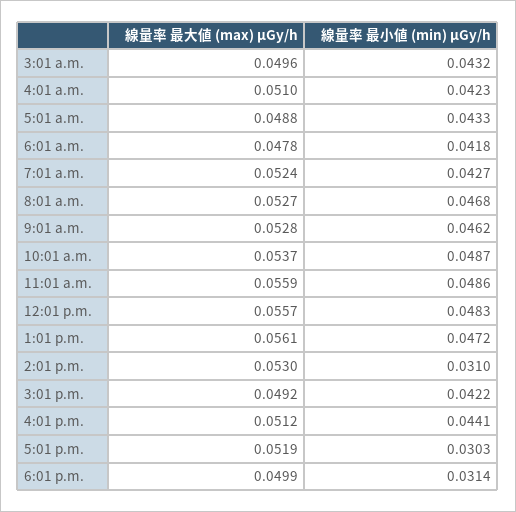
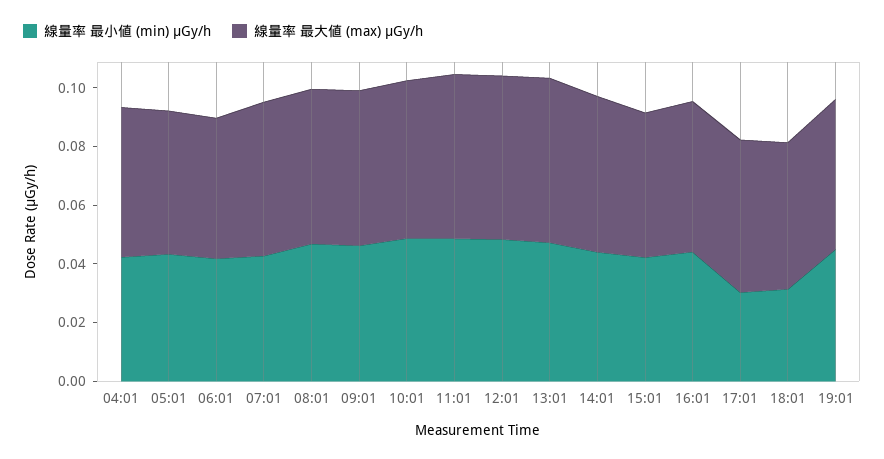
線量率 最大値 (max) μGy/h, 3:01 a.m.: 0.0496 -> none
線量率 最小値 (min) μGy/h, 3:01 a.m.: 0.0432 -> none
線量率 最小値 (min) μGy/h, 2:01 p.m.: 0.031 -> 0.045
線量率 最小値 (min) μGy/h, 19:01: none -> 0.045
線量率 最大値 (max) μGy/h, 19:01: none -> 0.05

